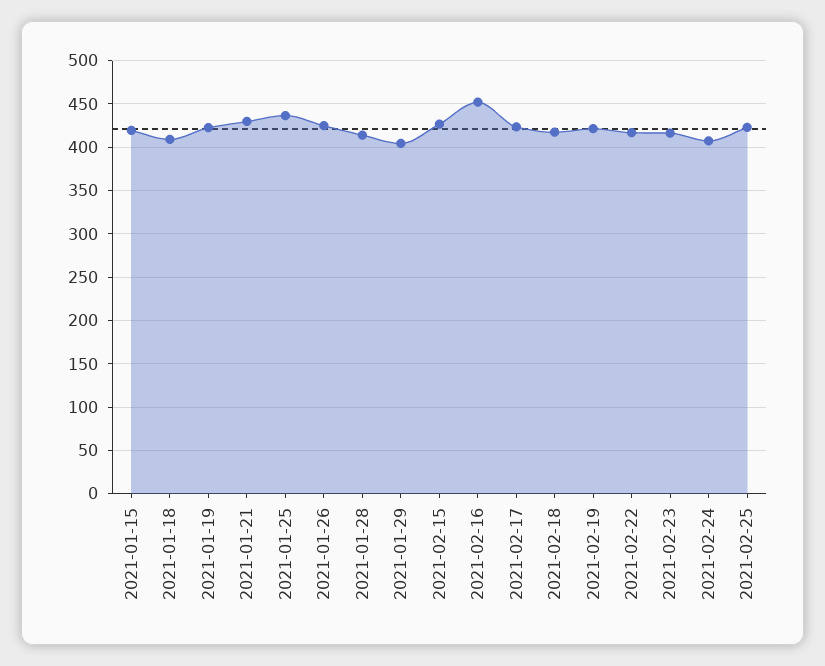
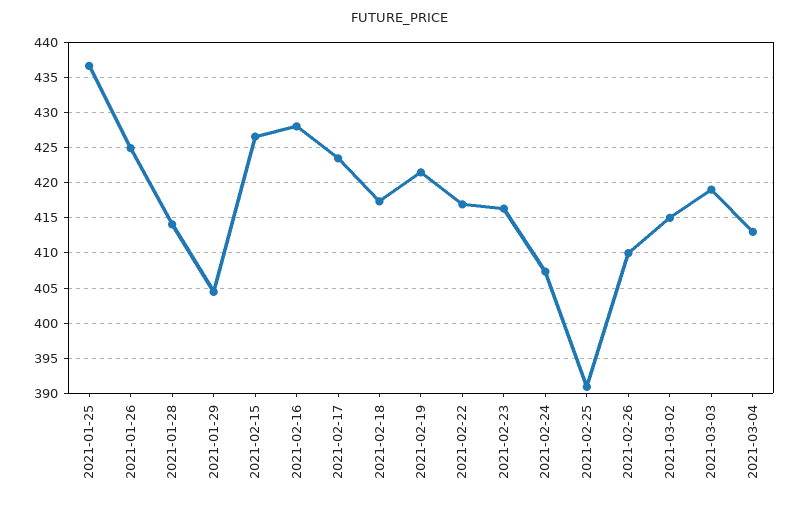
2021-01-15: 420 -> none
2021-01-18: 410 -> none
2021-01-19: 420 -> none
2021-01-21: 430 -> none
2021-02-16: 450 -> 428
2021-02-25: 420 -> 391
2021-02-26: none -> 410
2021-03-02: none -> 415
2021-03-03: none -> 419
2021-03-04: none -> 413

